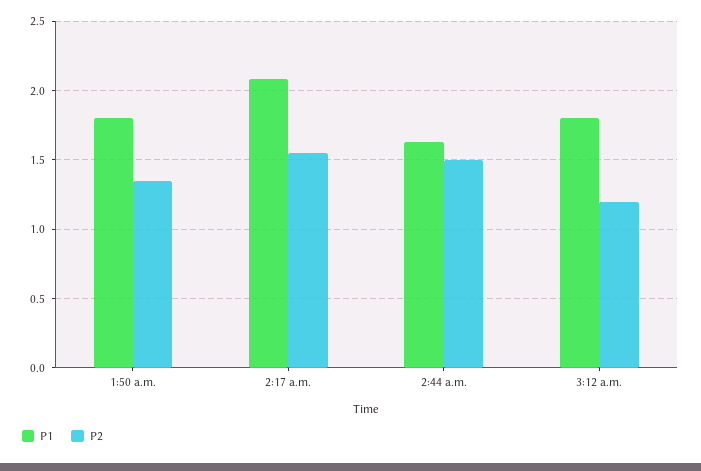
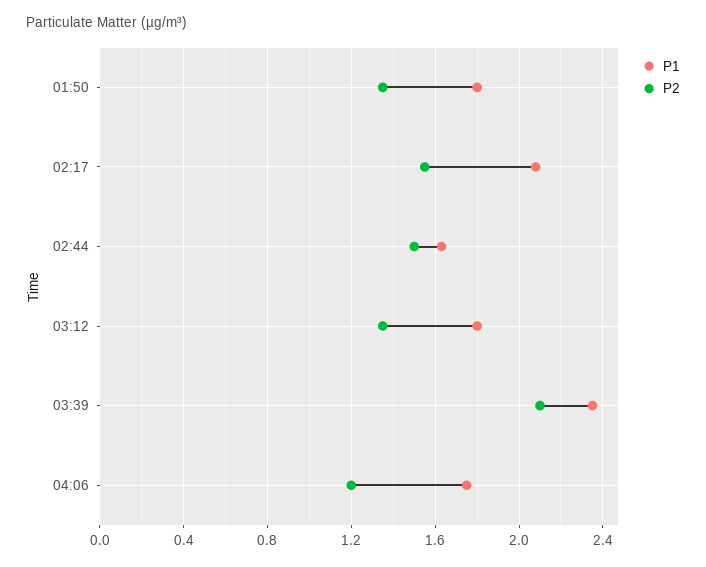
P2, 3:12 a.m.: 1.2 -> 1.35
P1, 03:39: none -> 2.35
P2, 03:39: none -> 2.1
P1, 04:06: none -> 1.75
P2, 04:06: none -> 1.2

